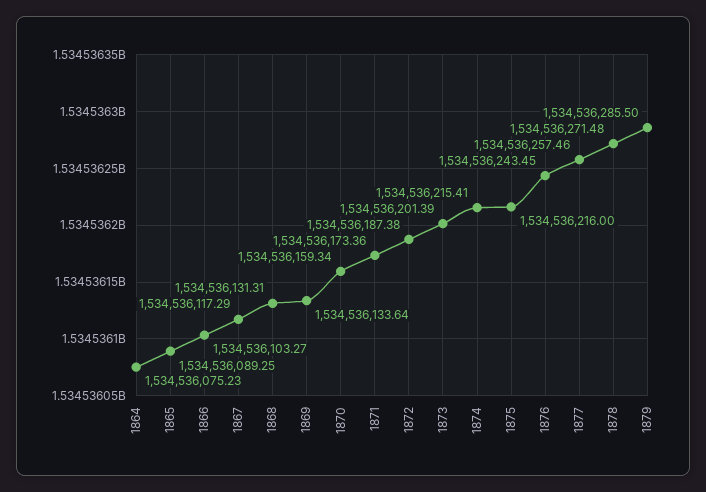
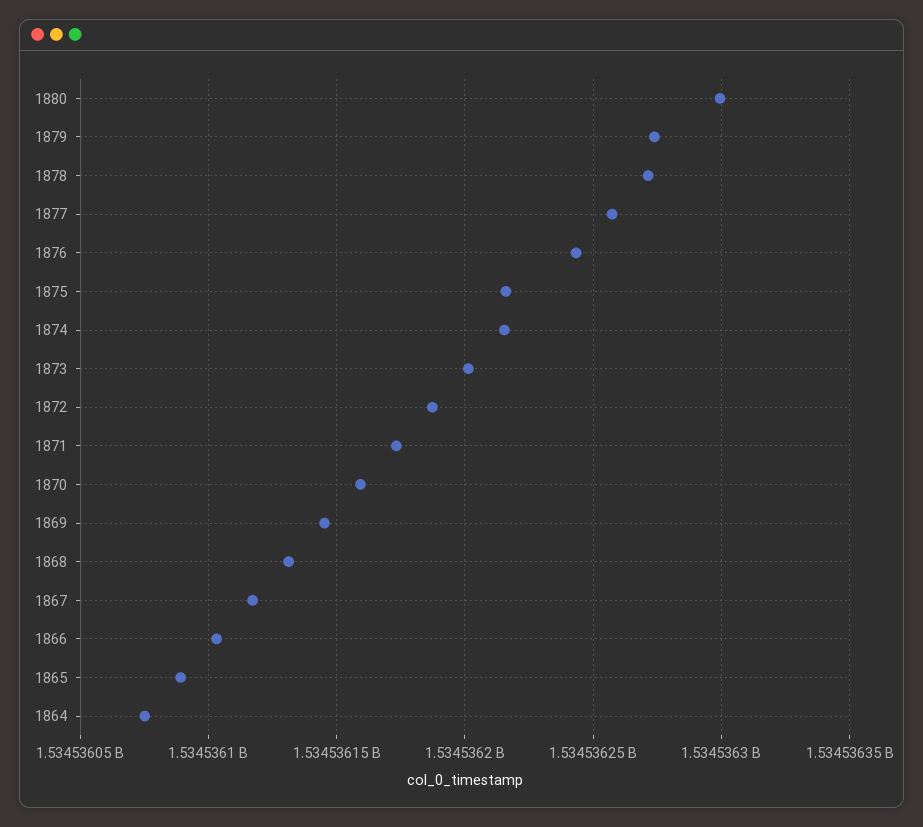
1869: 1534536133.64 -> 1534536145
1879: 1534536285.5 -> 1534536275
1880: none -> 1534536300

